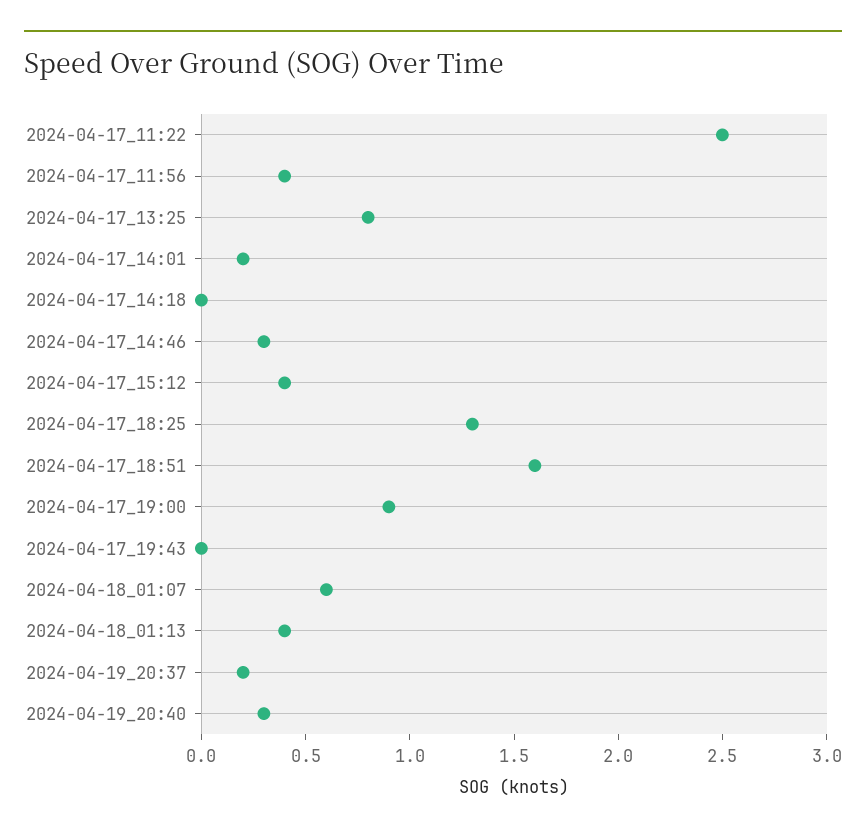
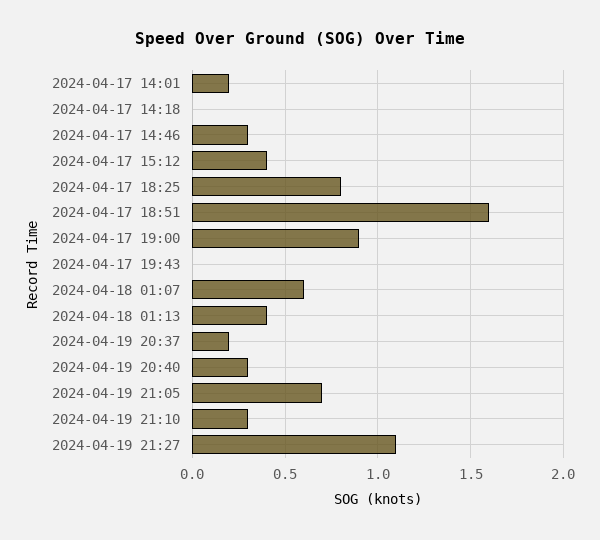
2024-04-17_11:22: 2.5 -> none
2024-04-17_11:56: 0.4 -> none
2024-04-17_13:25: 0.8 -> none
2024-04-17_18:25: 1.3 -> 0.8
2024-04-19 21:05: none -> 0.7
2024-04-19 21:10: none -> 0.3
2024-04-19 21:27: none -> 1.1

